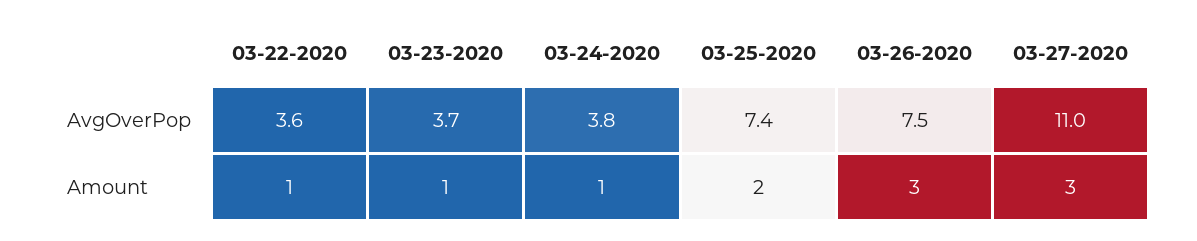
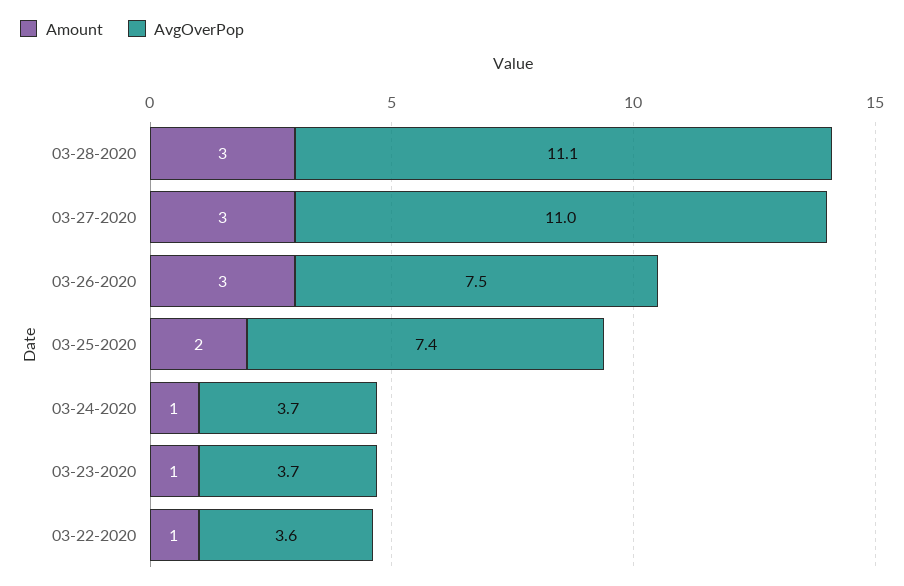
AvgOverPop, 03-24-2020: 3.8 -> 3.7
Amount, 03-28-2020: none -> 3
AvgOverPop, 03-28-2020: none -> 11.1

